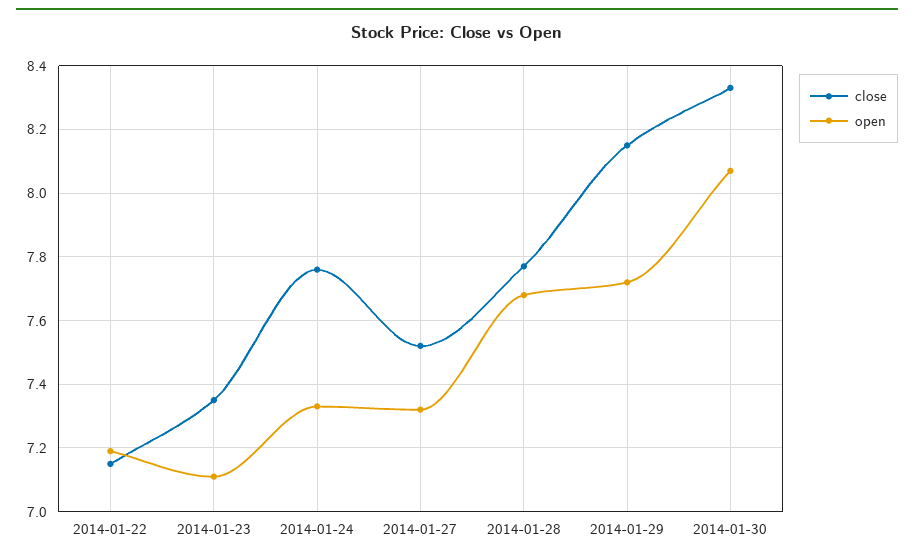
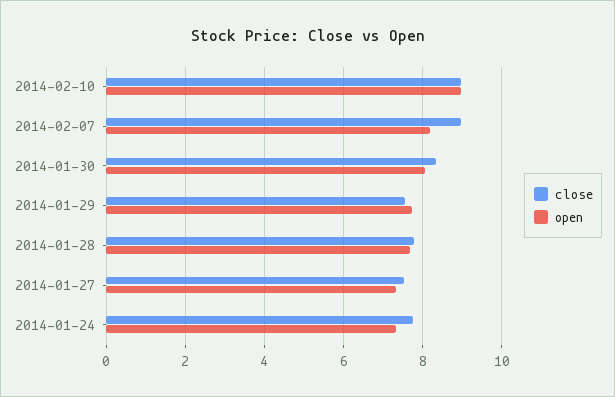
close, 2014-01-22: 7.15 -> none
open, 2014-01-22: 7.2 -> none
close, 2014-01-23: 7.35 -> none
open, 2014-01-23: 7.1 -> none
close, 2014-01-29: 8.15 -> 7.6
close, 2014-02-10: none -> 9
open, 2014-02-10: none -> 9
close, 2014-02-07: none -> 9
open, 2014-02-07: none -> 8.2

